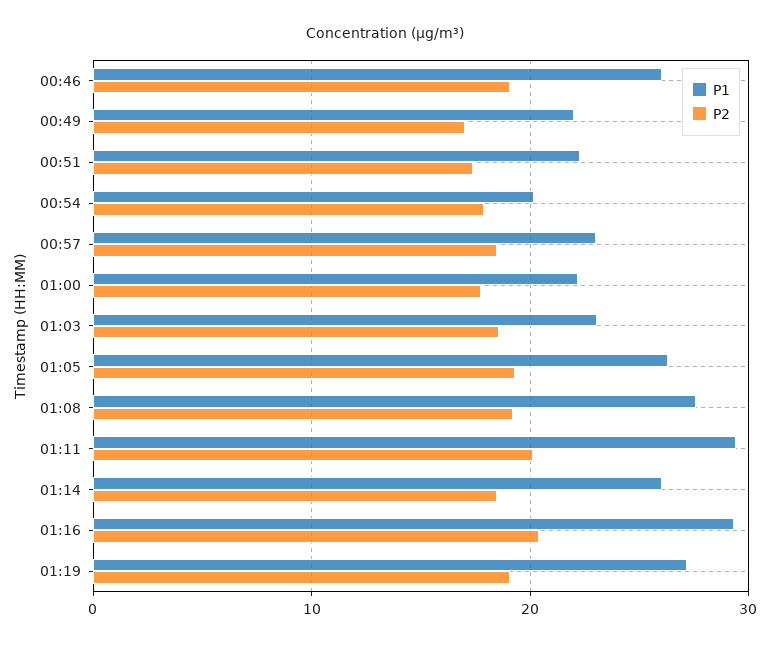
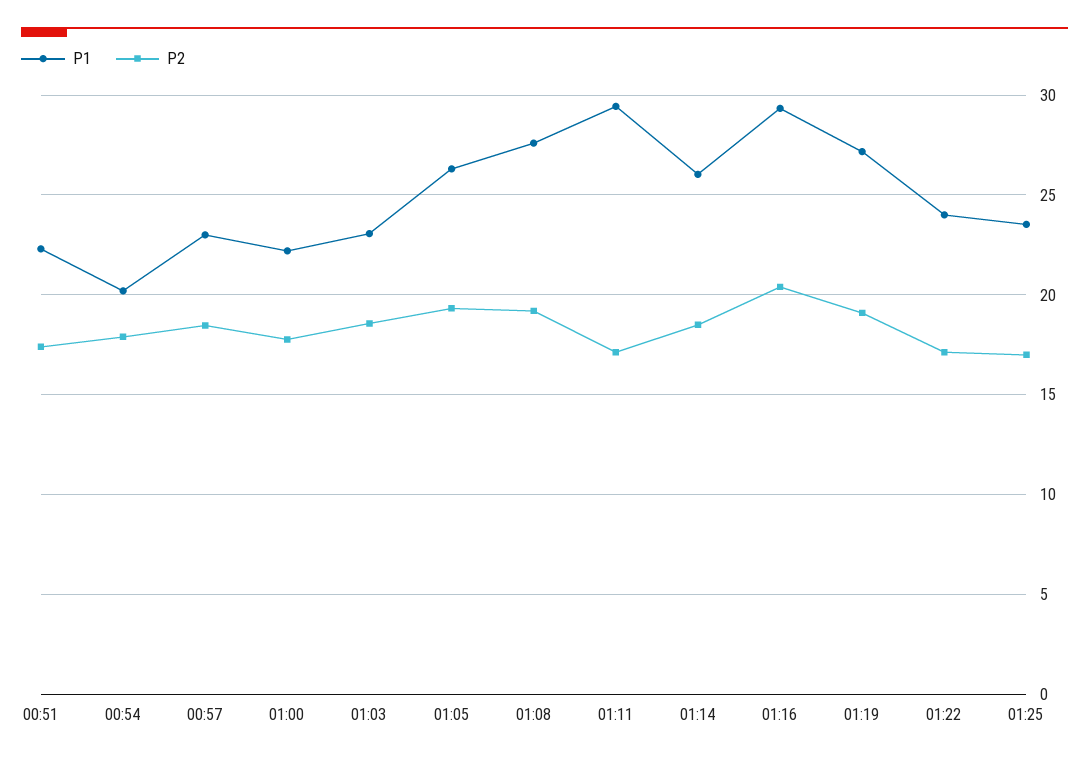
P1, 00:46: 26 -> none
P2, 00:46: 19 -> none
P1, 00:49: 22 -> none
P2, 00:49: 17 -> none
P2, 01:11: 20 -> 17
P1, 01:22: none -> 24
P2, 01:22: none -> 17
P1, 01:25: none -> 23.5
P2, 01:25: none -> 17

